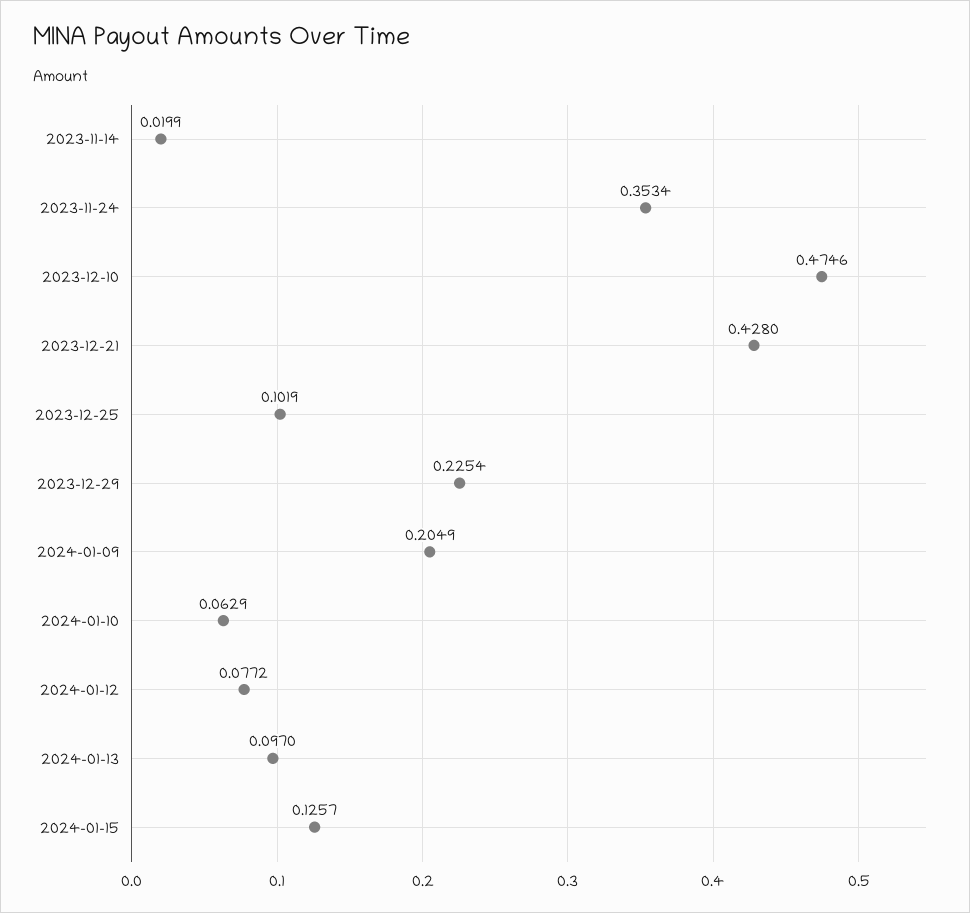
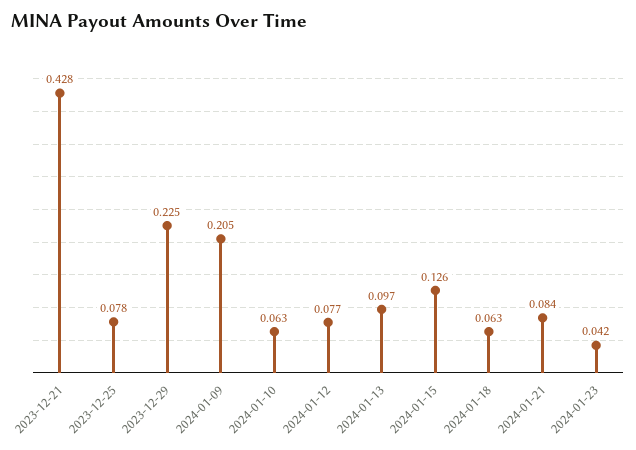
2023-11-14: 0.0199 -> none
2023-11-24: 0.3534 -> none
2023-12-10: 0.4746 -> none
2023-12-25: 0.1019 -> 0.078
2024-01-18: none -> 0.063
2024-01-21: none -> 0.084
2024-01-23: none -> 0.042

